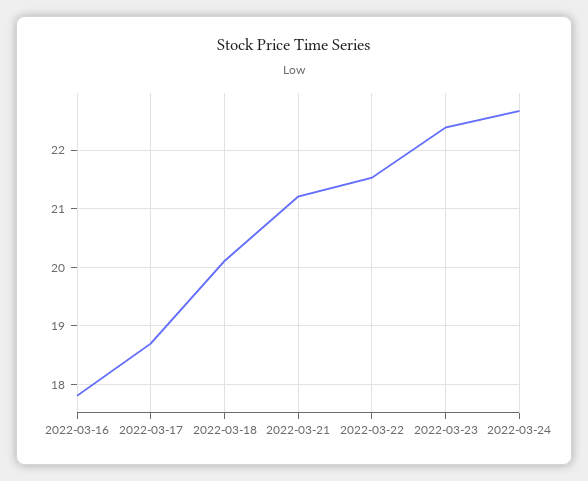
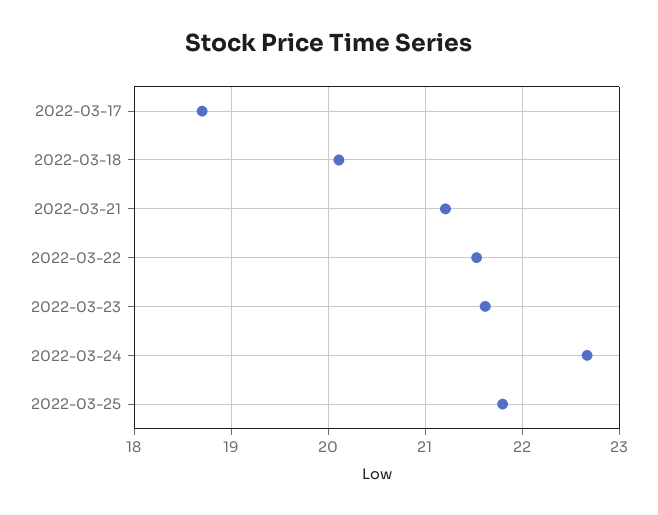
2022-03-16: 17.8 -> none
2022-03-23: 22.4 -> 21.6
2022-03-25: none -> 21.8

